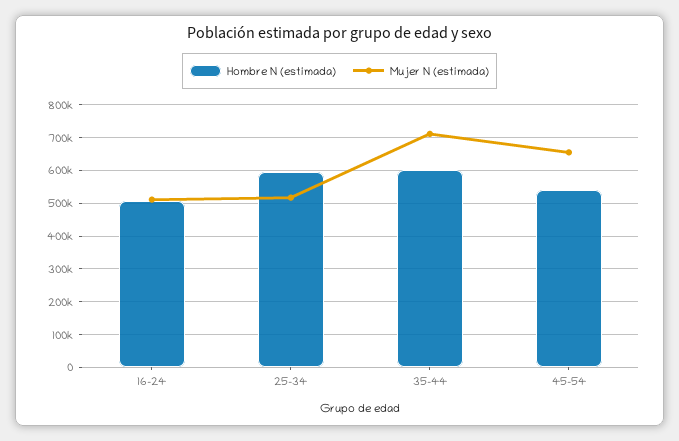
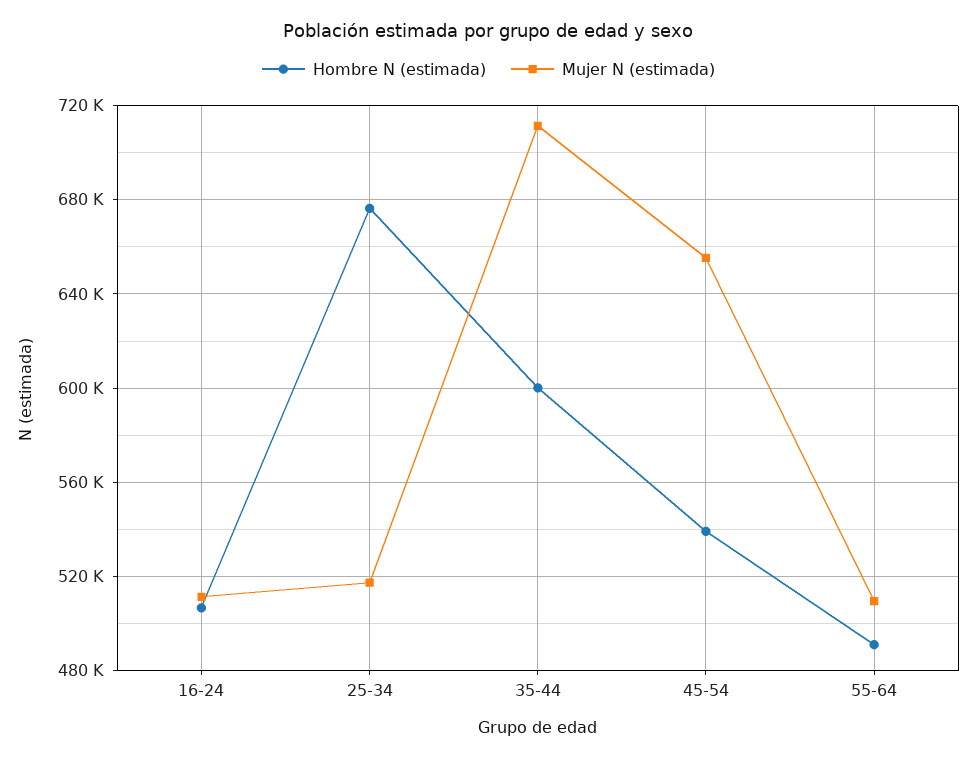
Hombre N (estimada), 25-34: 600000 -> 675000
Hombre N (estimada), 55-64: none -> 490000
Mujer N (estimada), 55-64: none -> 510000

